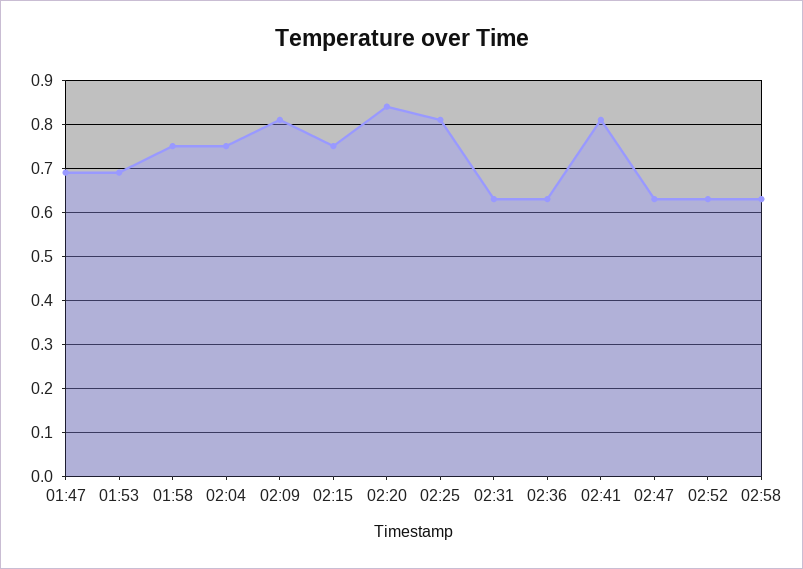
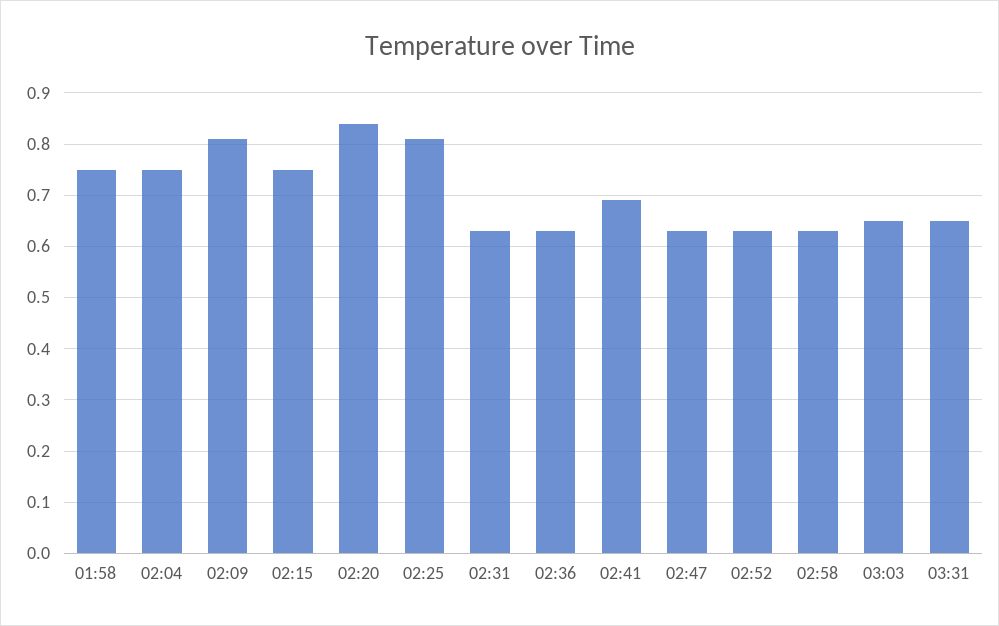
01:47: 0.7 -> none
01:53: 0.7 -> none
02:41: 0.8 -> 0.7
03:03: none -> 0.65
03:31: none -> 0.65

